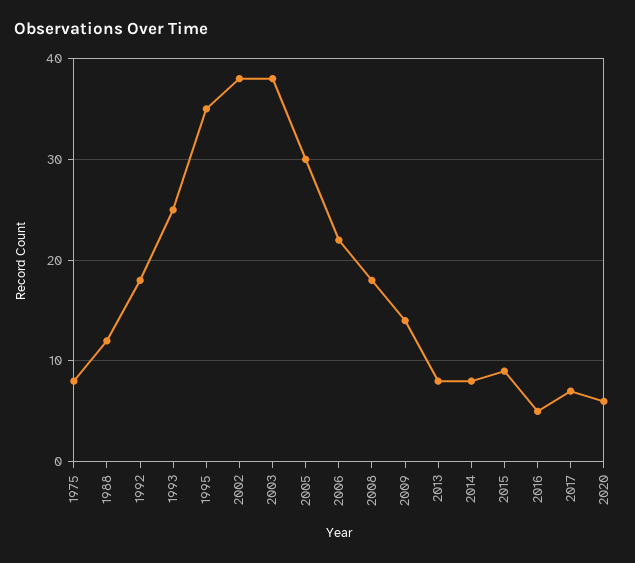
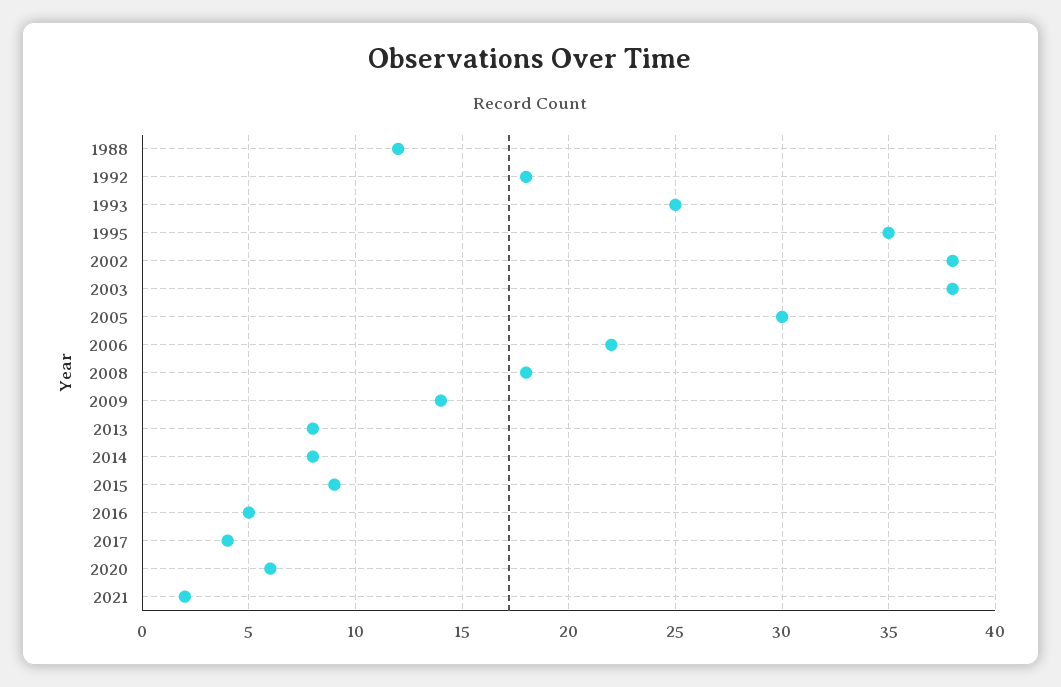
1975: 8 -> none
2017: 7 -> 4
2021: none -> 2

